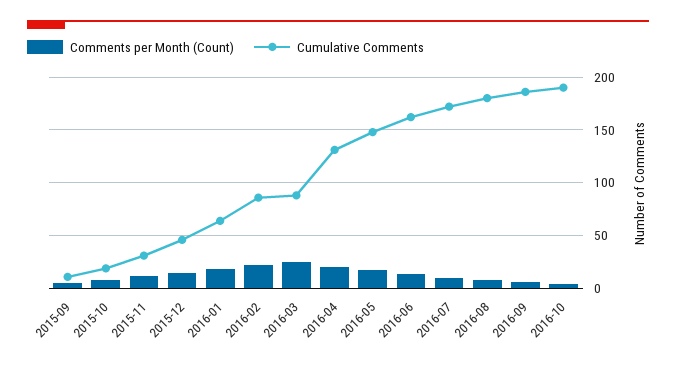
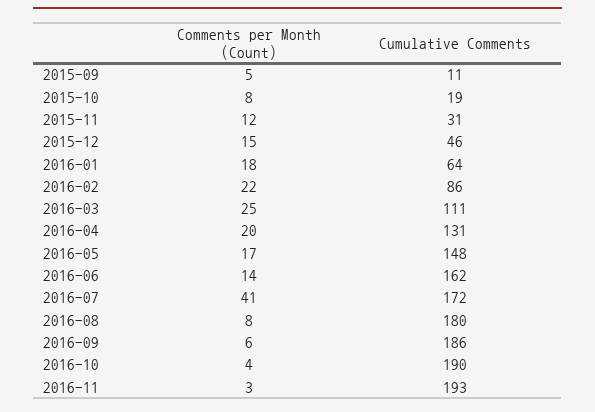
Cumulative Comments, 2016-03: 90 -> 111
Comments per Month (Count), 2016-07: 10 -> 41
Comments per Month (Count), 2016-11: none -> 3
Cumulative Comments, 2016-11: none -> 193

